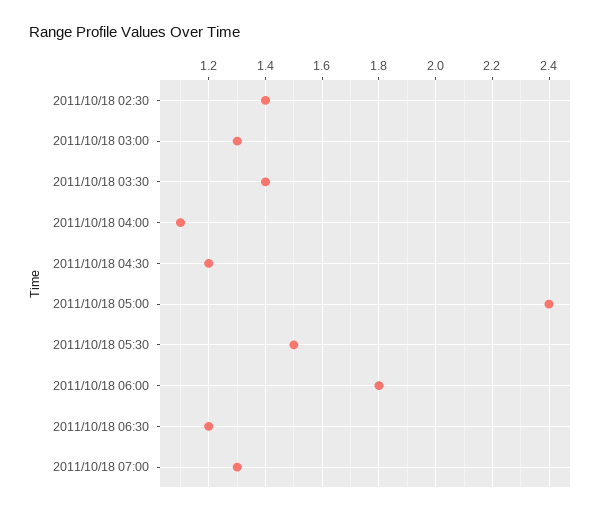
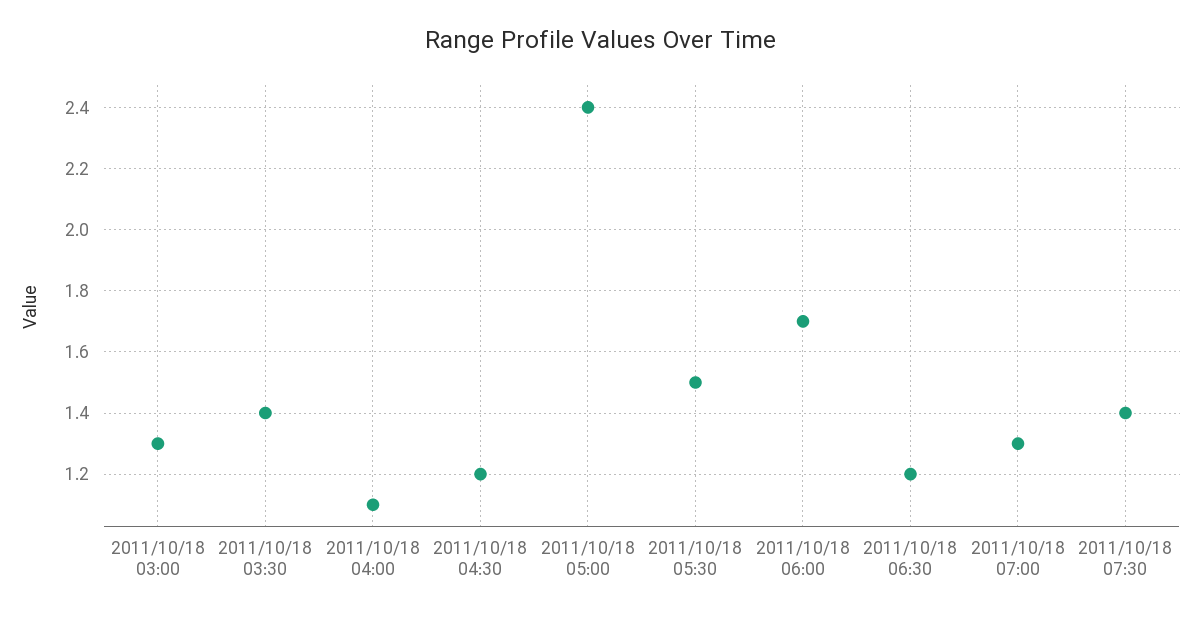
2011/10/18 02:30: 1.4 -> none
2011/10/18 06:00: 1.8 -> 1.7
2011/10/18 07:30: none -> 1.4

